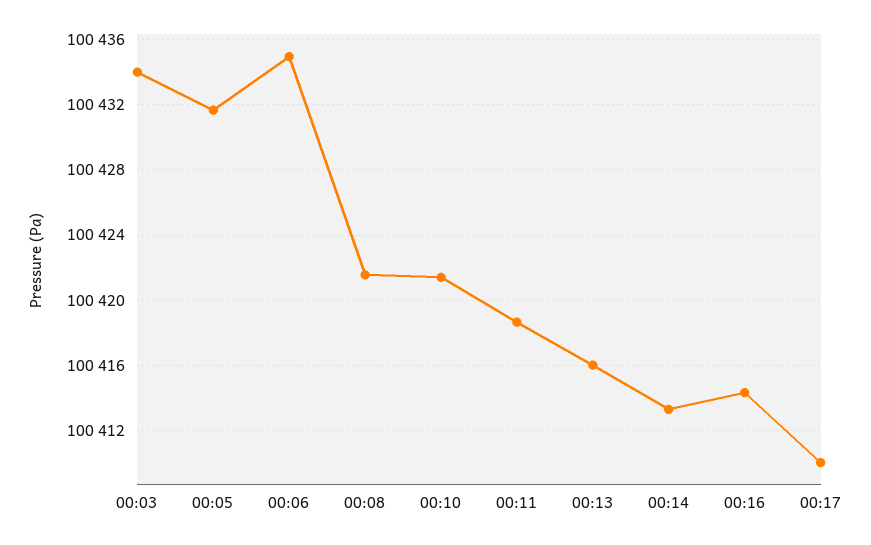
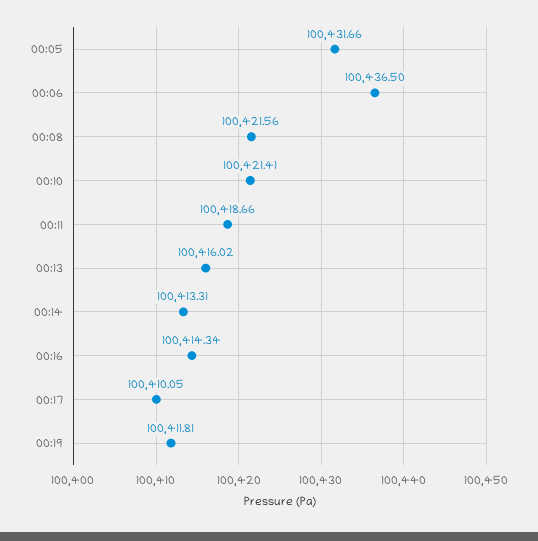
00:03: 100434 -> none
00:06: 100435 -> 100436.5
00:19: none -> 100411.81

